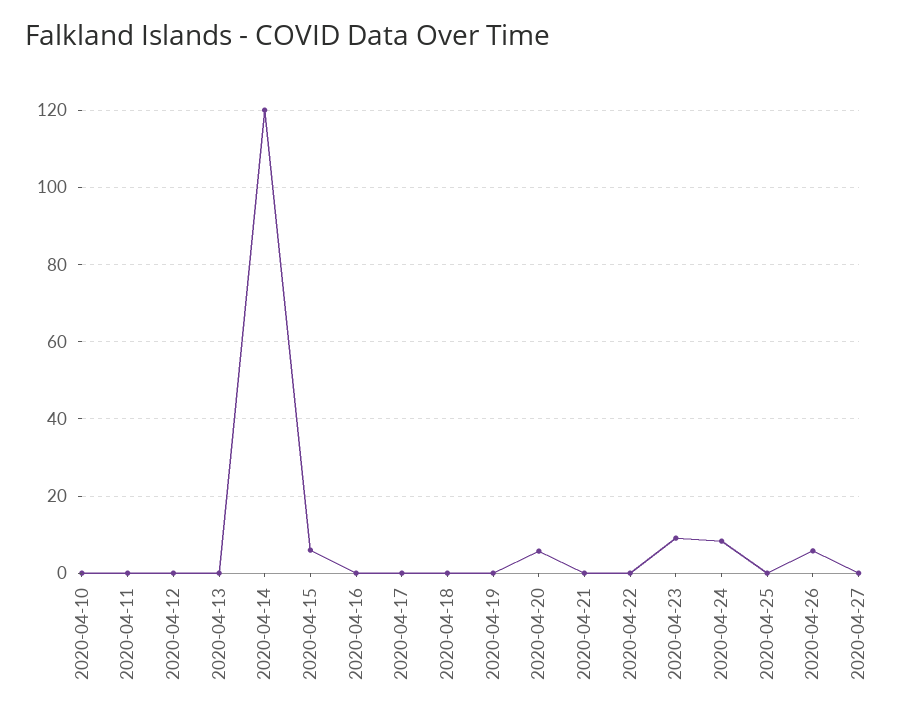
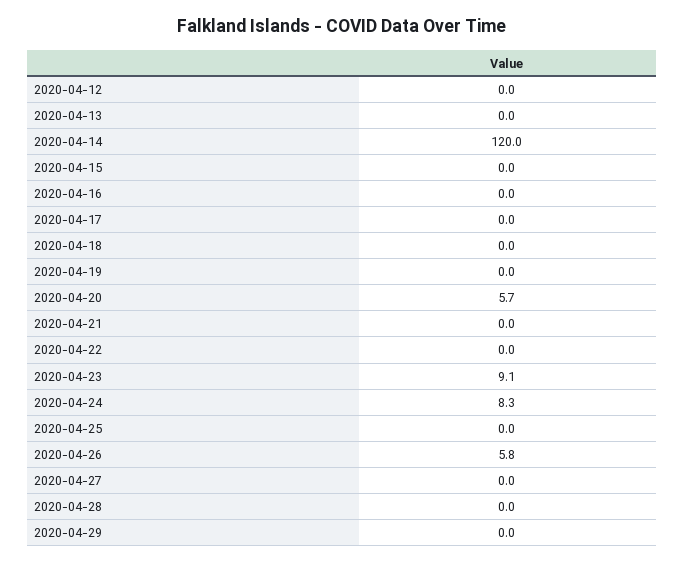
2020-04-10: 0 -> none
2020-04-11: 0 -> none
2020-04-15: 6 -> 0
2020-04-28: none -> 0
2020-04-29: none -> 0

